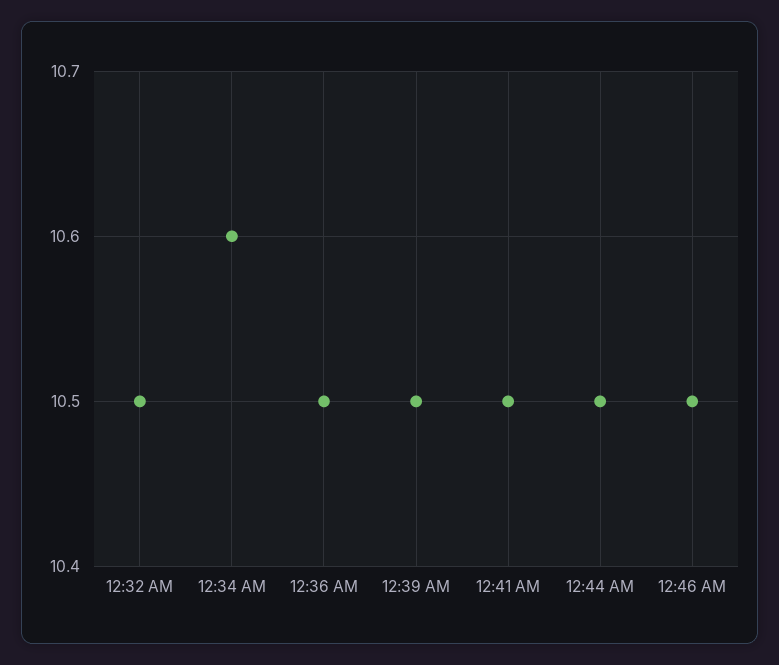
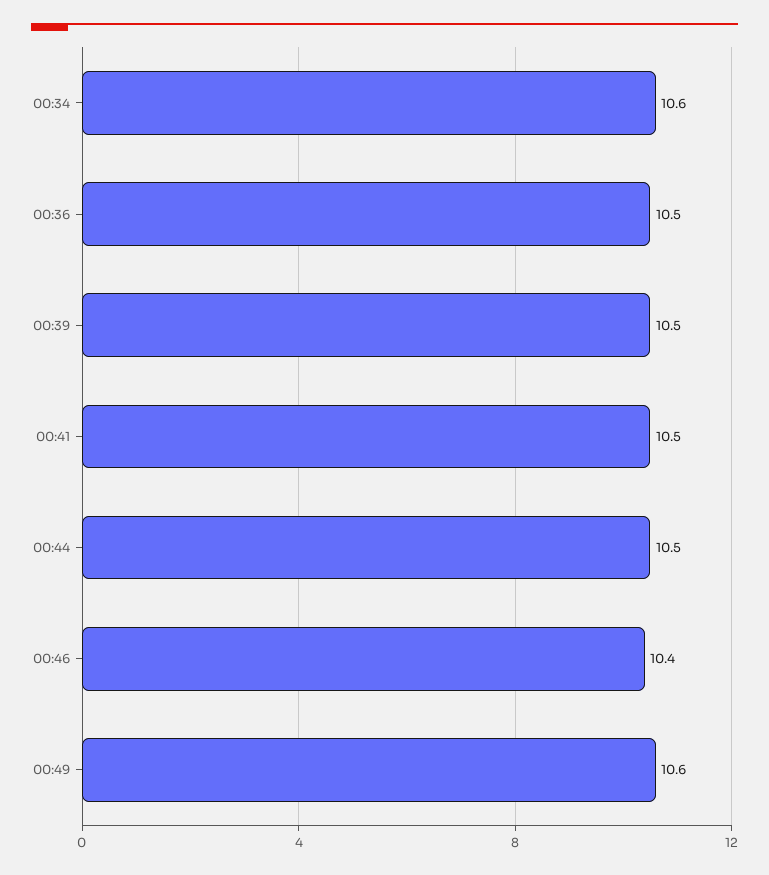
12:32 AM: 10.5 -> none
12:46 AM: 10.5 -> 10.4
00:49: none -> 10.6

